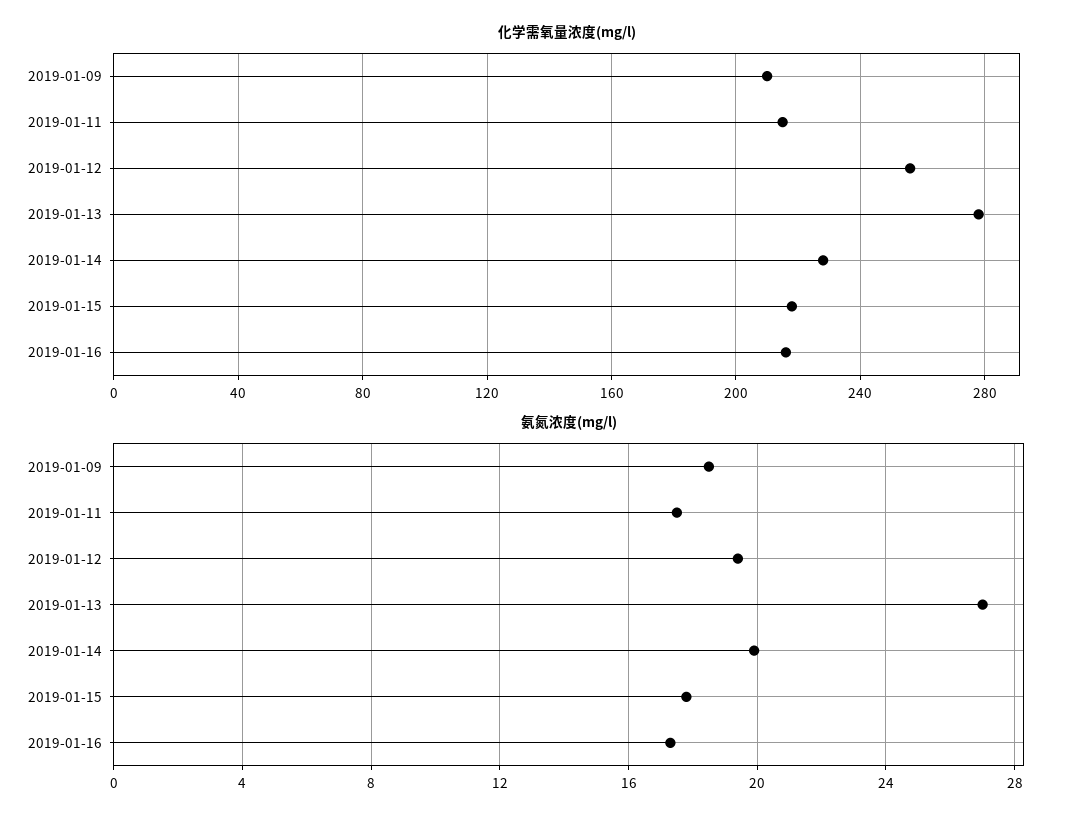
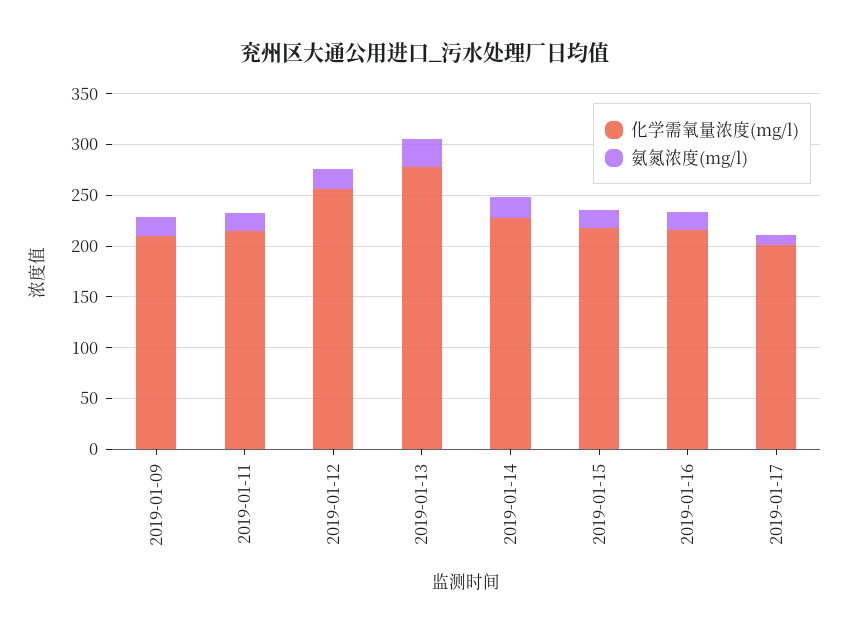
化学需氧量浓度(mg/l), 2019-01-17: none -> 200
氨氮浓度(mg/l), 2019-01-17: none -> 10

